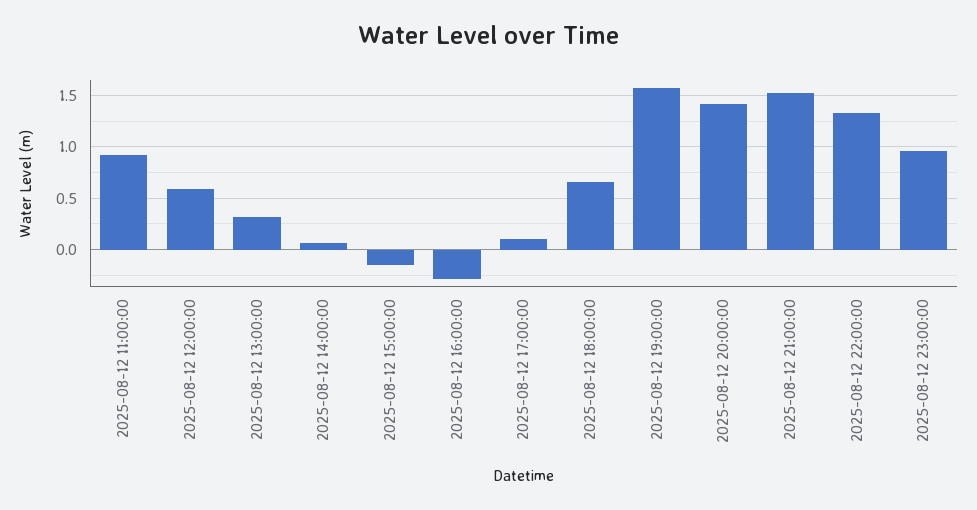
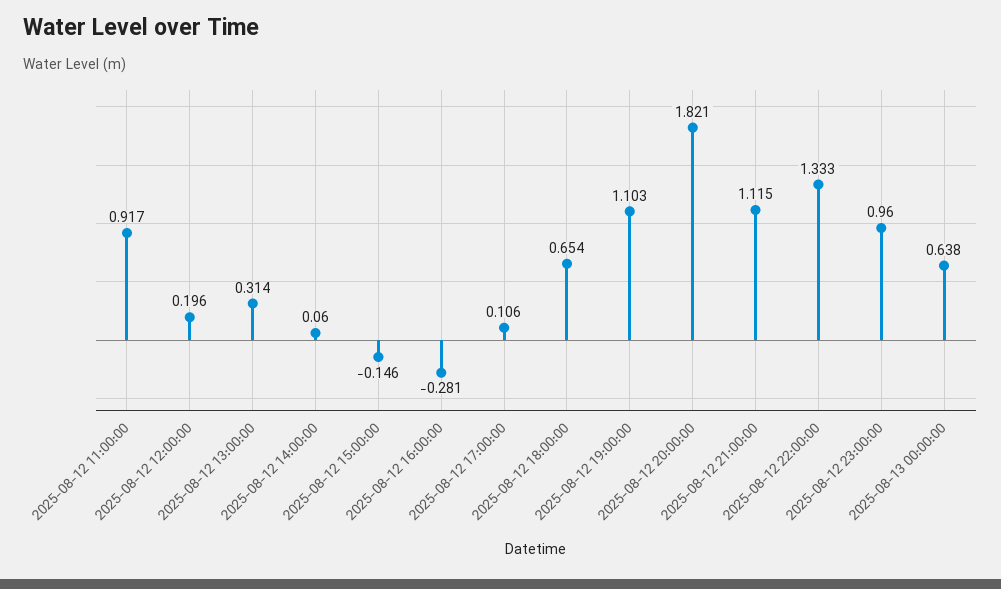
2025-08-12 12:00:00: 0.6 -> 0.196
2025-08-12 19:00:00: 1.6 -> 1.103
2025-08-12 20:00:00: 1.4 -> 1.821
2025-08-12 21:00:00: 1.5 -> 1.115
2025-08-13 00:00:00: none -> 0.638

